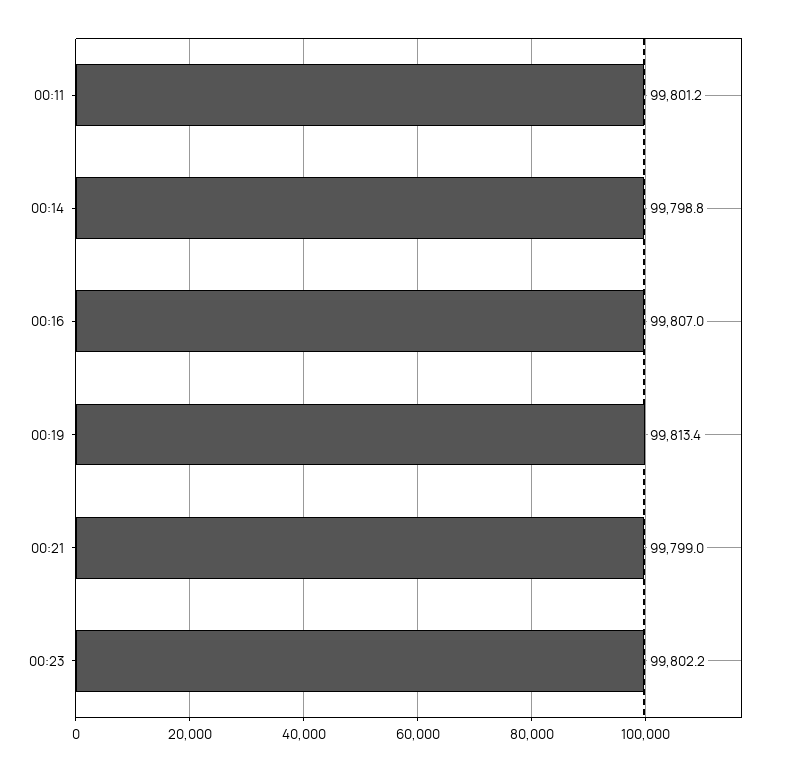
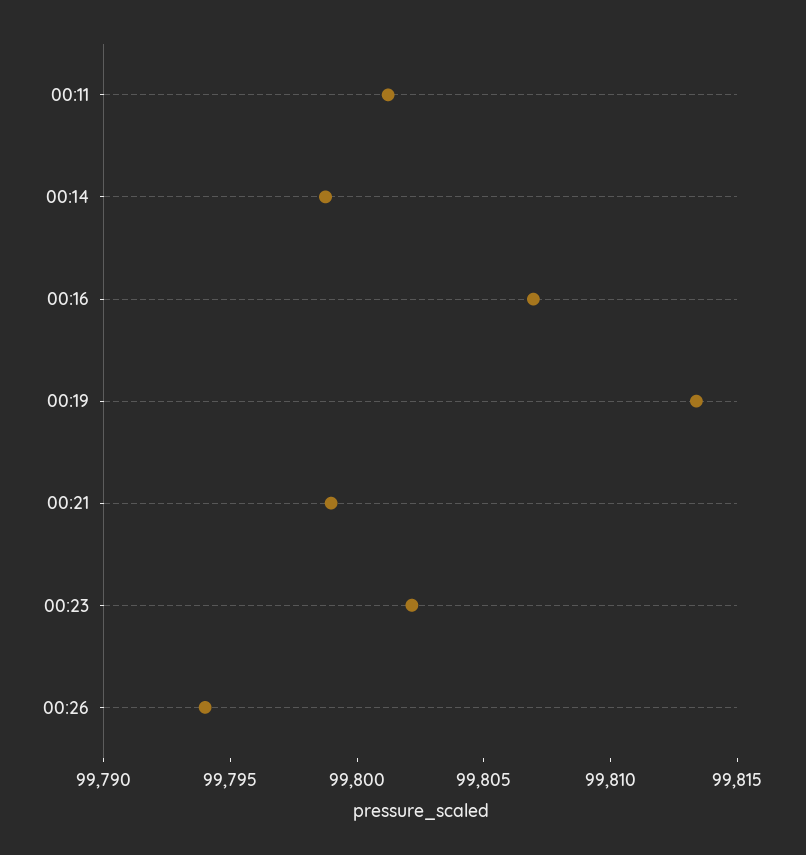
00:26: none -> 99794

